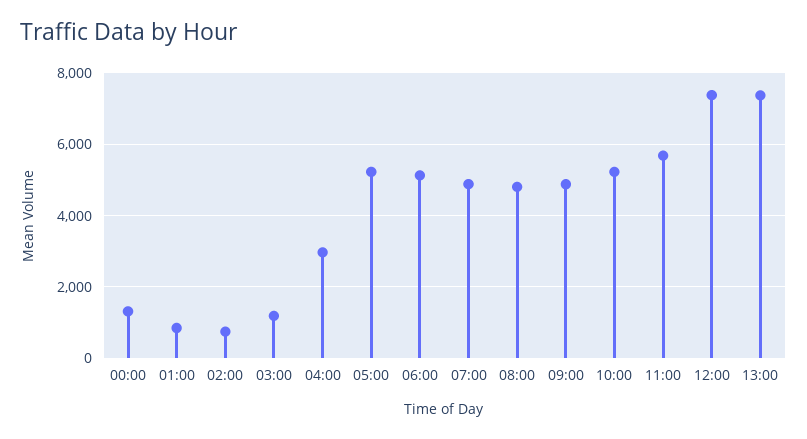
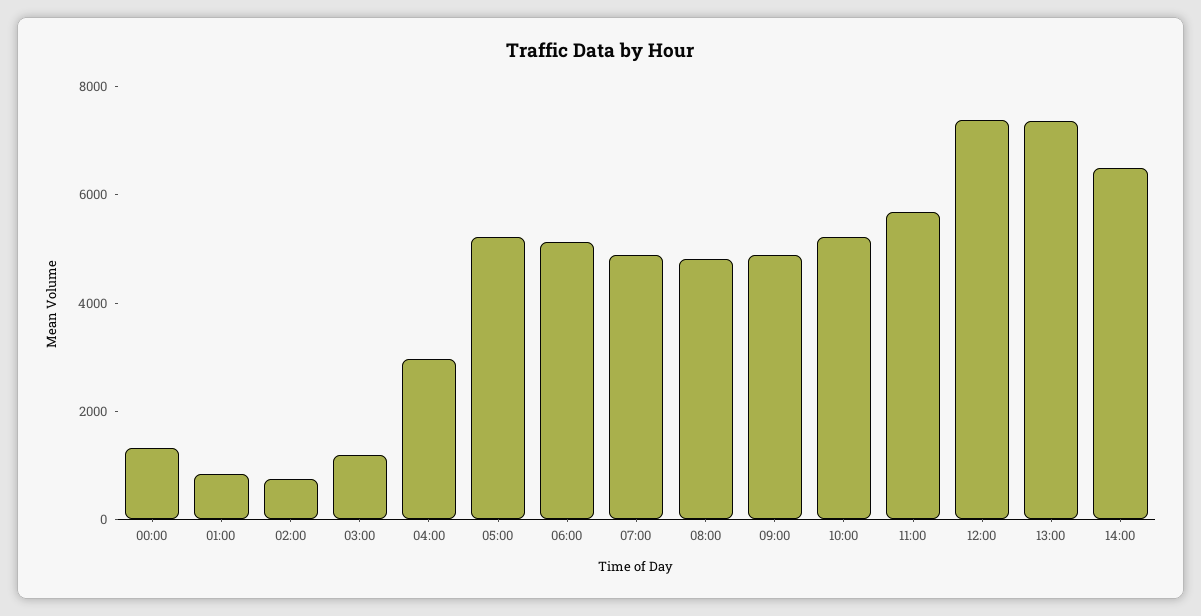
14:00: none -> 6500

